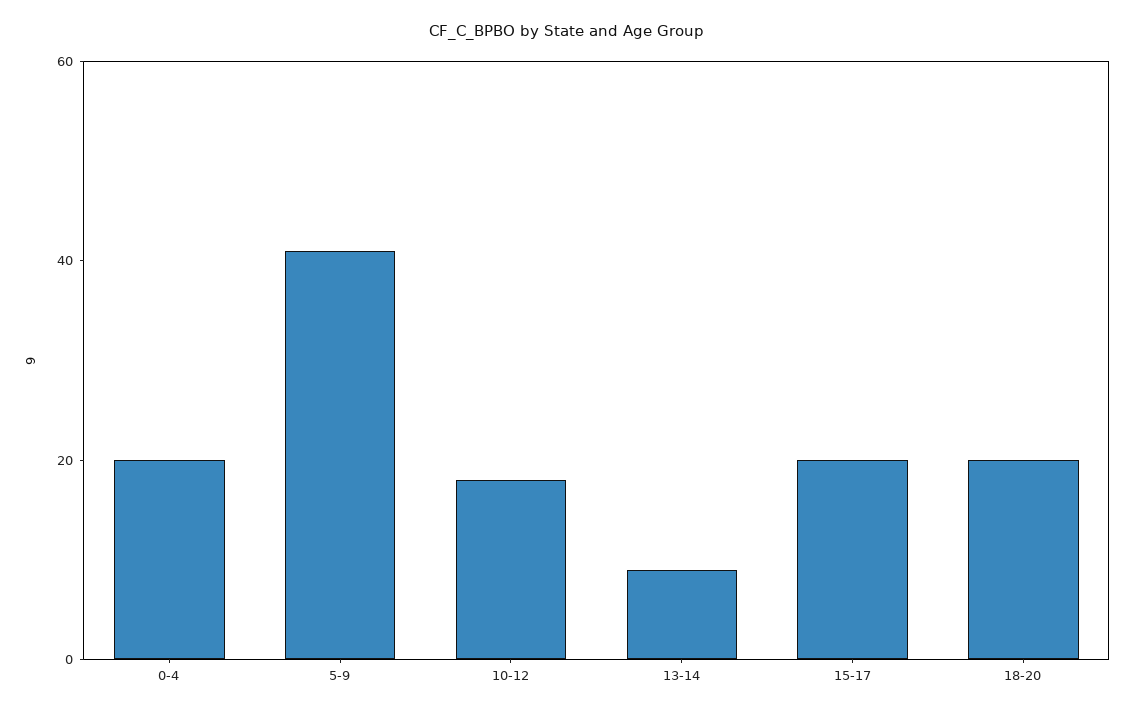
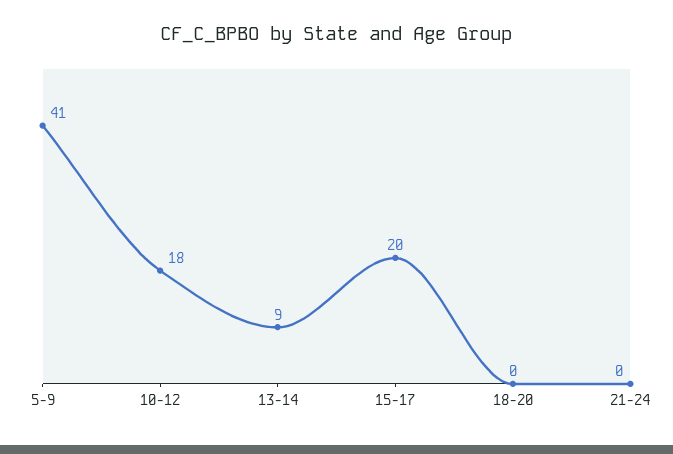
0-4: 20 -> none
18-20: 20 -> 0
21-24: none -> 0

